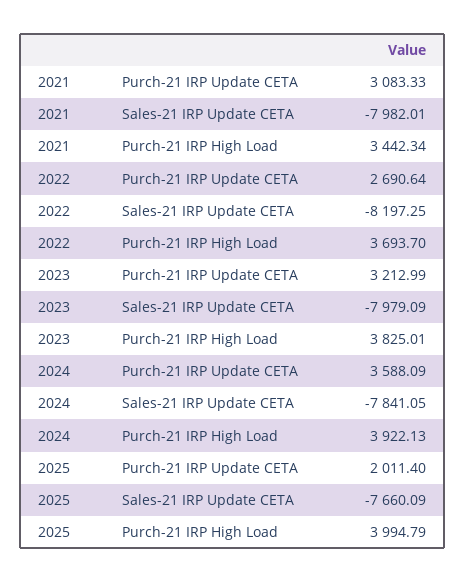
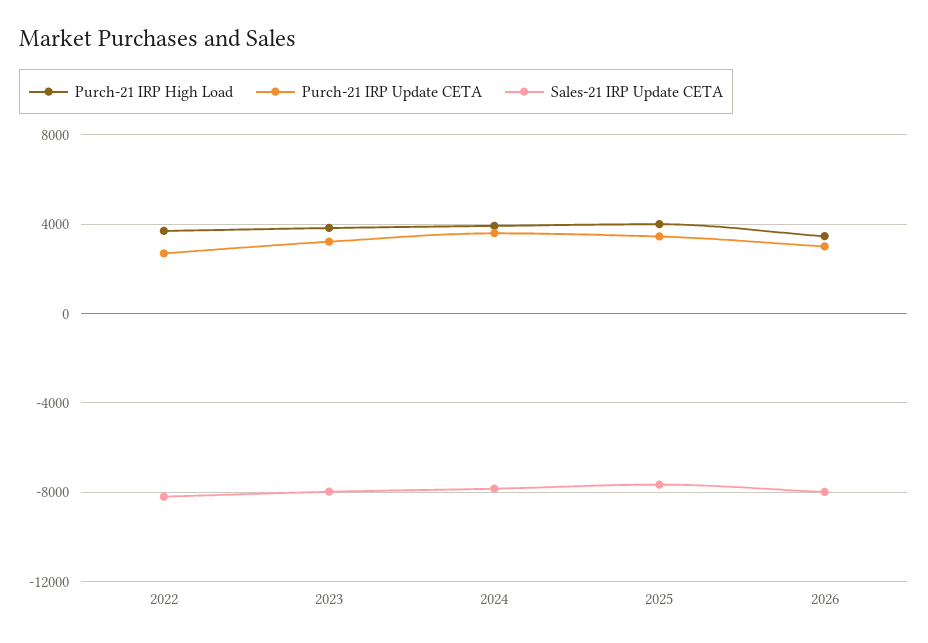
Purch-21 IRP Update CETA, 2021: 3083.33 -> none
Sales-21 IRP Update CETA, 2021: -7982.01 -> none
Purch-21 IRP High Load, 2021: 3442.34 -> none
Purch-21 IRP Update CETA, 2025: 2011.4 -> 3500
Purch-21 IRP High Load, 2026: none -> 3500
Purch-21 IRP Update CETA, 2026: none -> 3000
Sales-21 IRP Update CETA, 2026: none -> -8000

